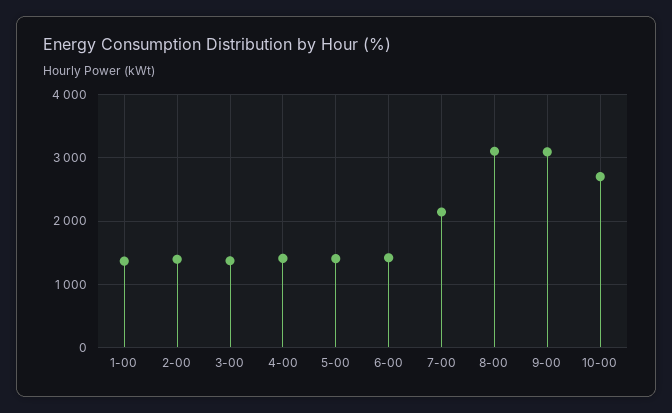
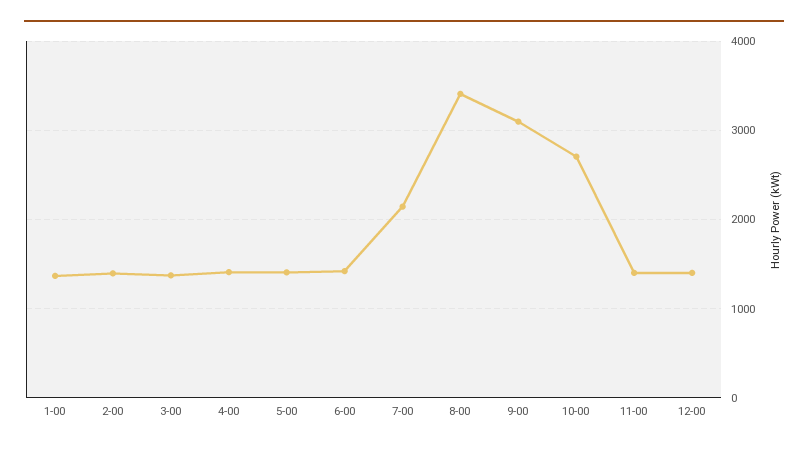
8-00: 3100 -> 3400
11-00: none -> 1400
12-00: none -> 1400

